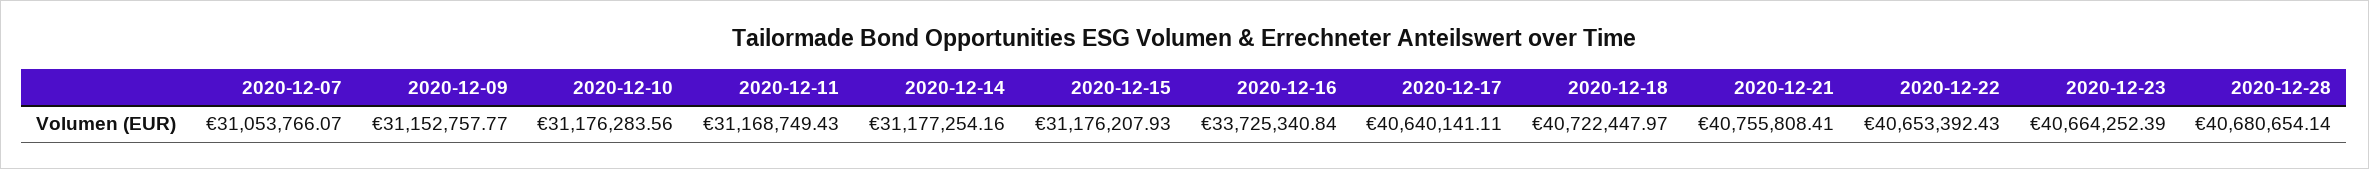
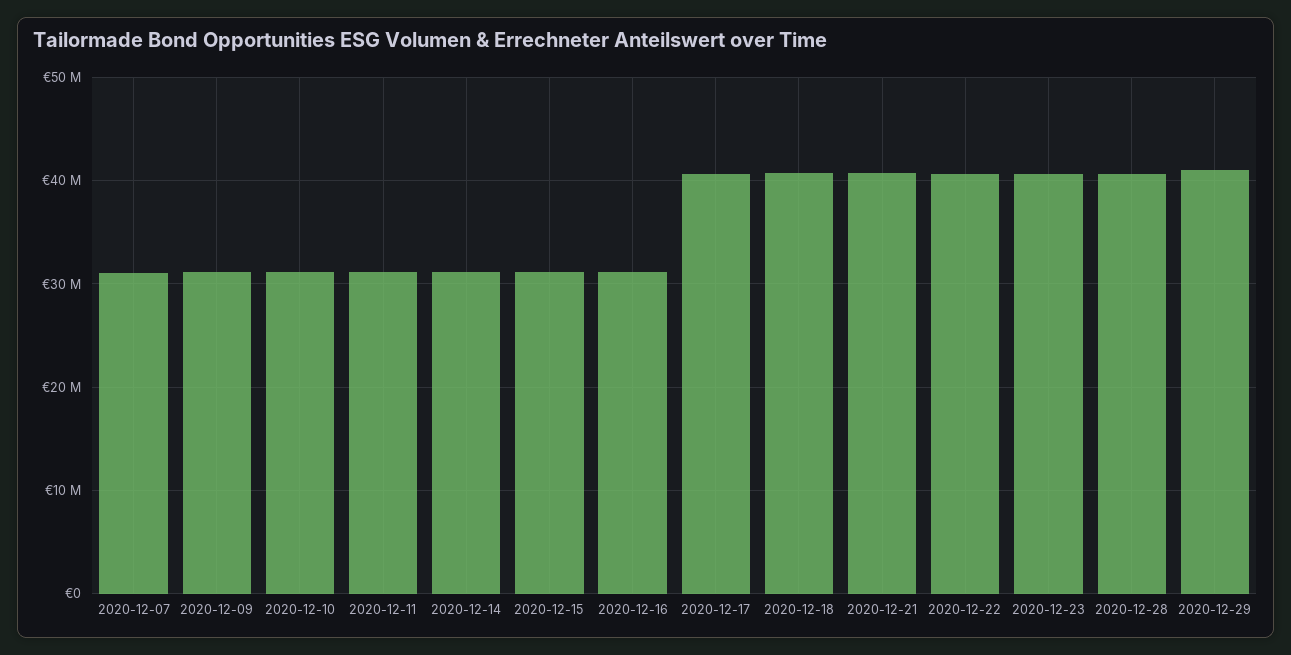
2020-12-16: 33725340.84 -> 31000000
2020-12-29: none -> 41000000

